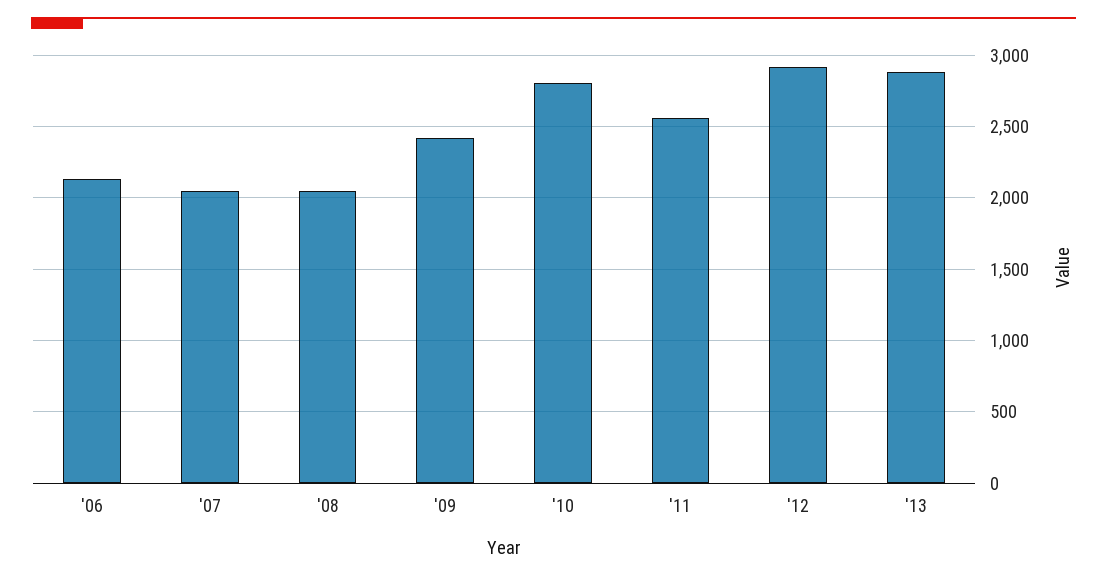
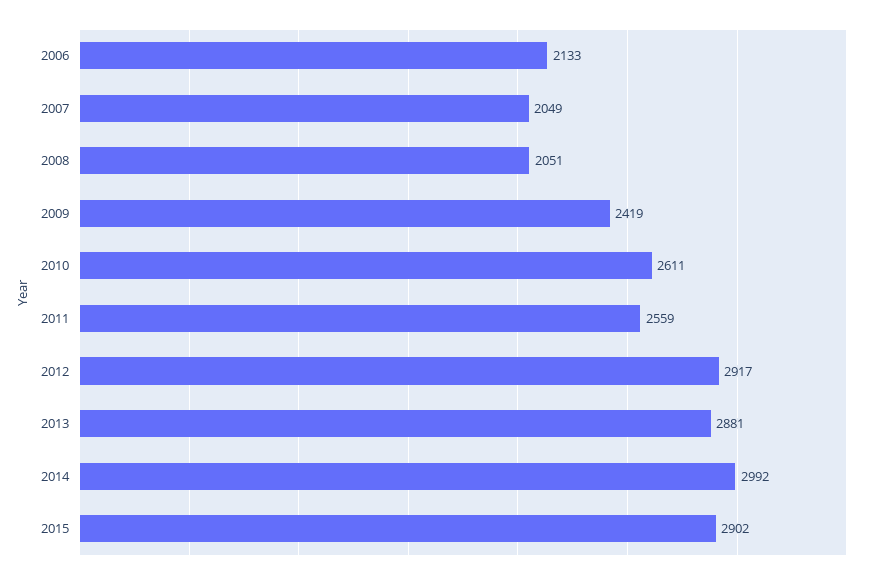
'10: 2800 -> 2611
2014: none -> 2992
2015: none -> 2902

